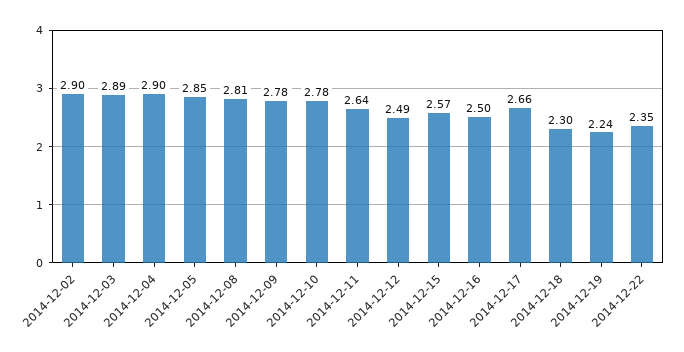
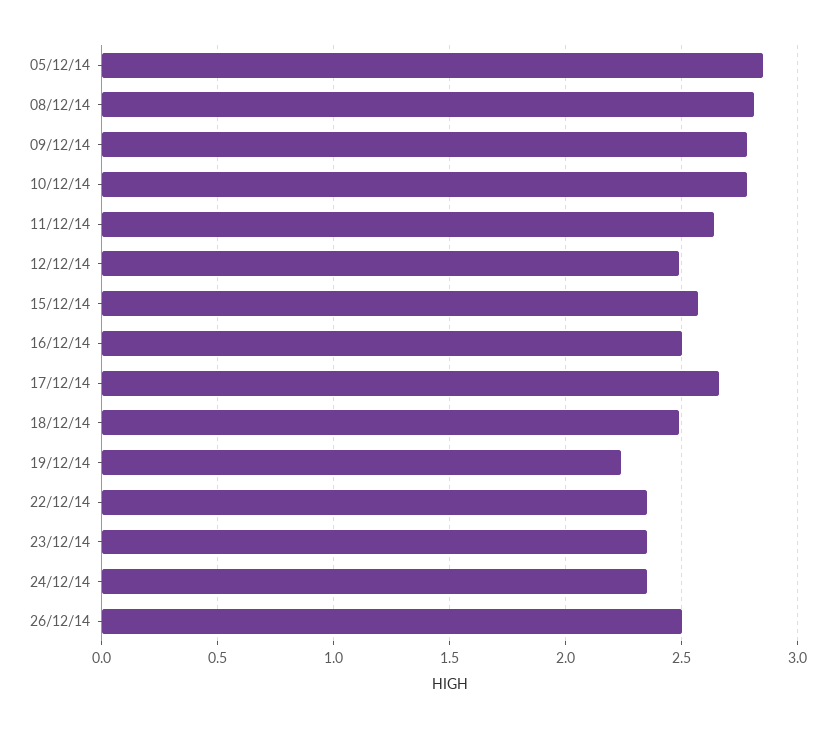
2014-12-02: 2.9 -> none
2014-12-03: 2.89 -> none
2014-12-04: 2.9 -> none
2014-12-18: 2.3 -> 2.5
23/12/14: none -> 2.35
24/12/14: none -> 2.35
26/12/14: none -> 2.5

